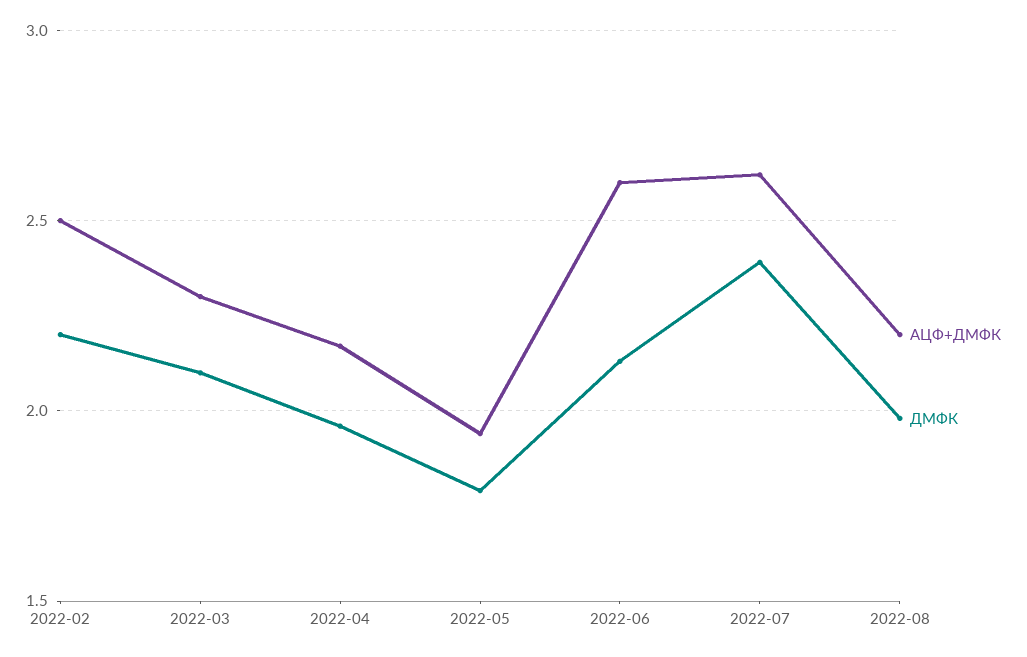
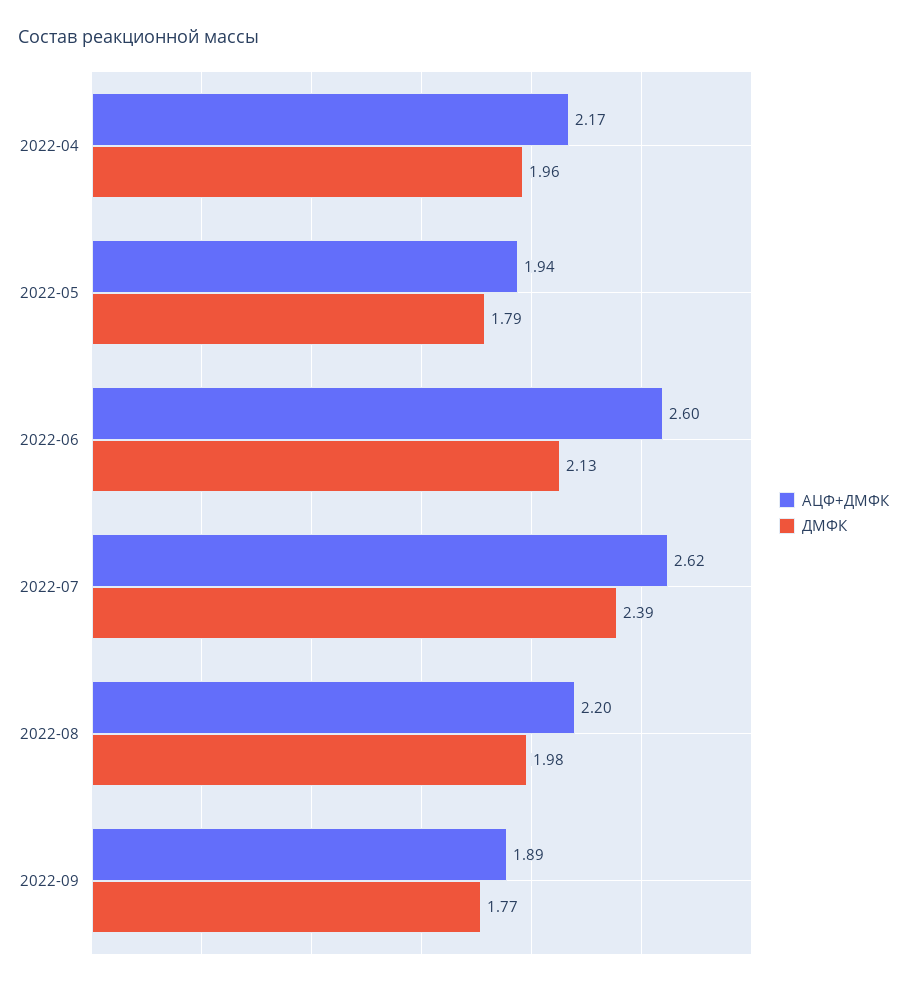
АЦФ+ДМФК, 2022-02: 2.5 -> none
ДМФК, 2022-02: 2.2 -> none
АЦФ+ДМФК, 2022-03: 2.3 -> none
ДМФК, 2022-03: 2.1 -> none
АЦФ+ДМФК, 2022-09: none -> 1.89
ДМФК, 2022-09: none -> 1.77

